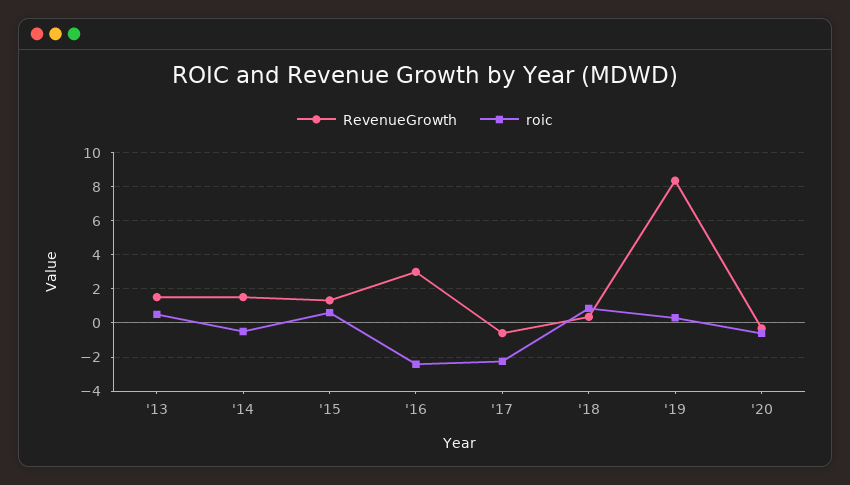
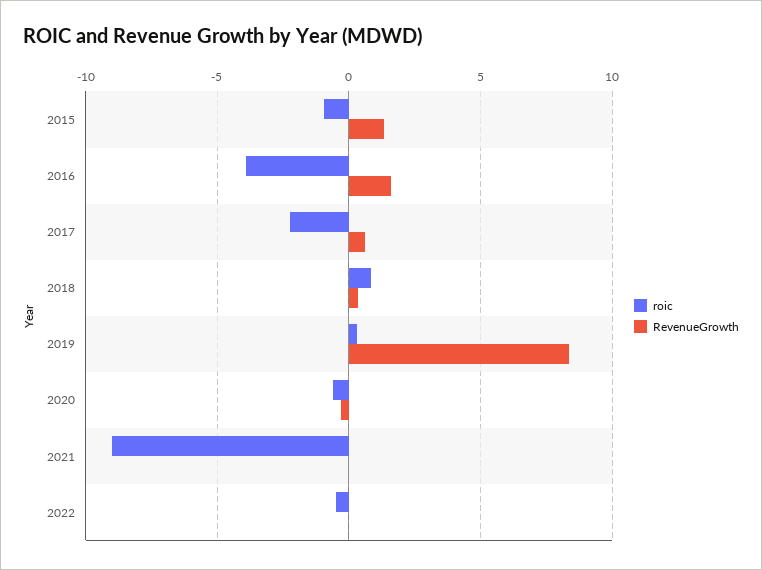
RevenueGrowth, '13: 1.5 -> none
roic, '13: 0.5 -> none
RevenueGrowth, '14: 1.5 -> none
roic, '14: -0.5 -> none
roic, '15: 0.5 -> -1
RevenueGrowth, '16: 3 -> 1.5
roic, '16: -2.5 -> -4
RevenueGrowth, '17: -0.5 -> 0.5
roic, 2021: none -> -9
RevenueGrowth, 2021: none -> 0
roic, 2022: none -> -0.5
RevenueGrowth, 2022: none -> 0

